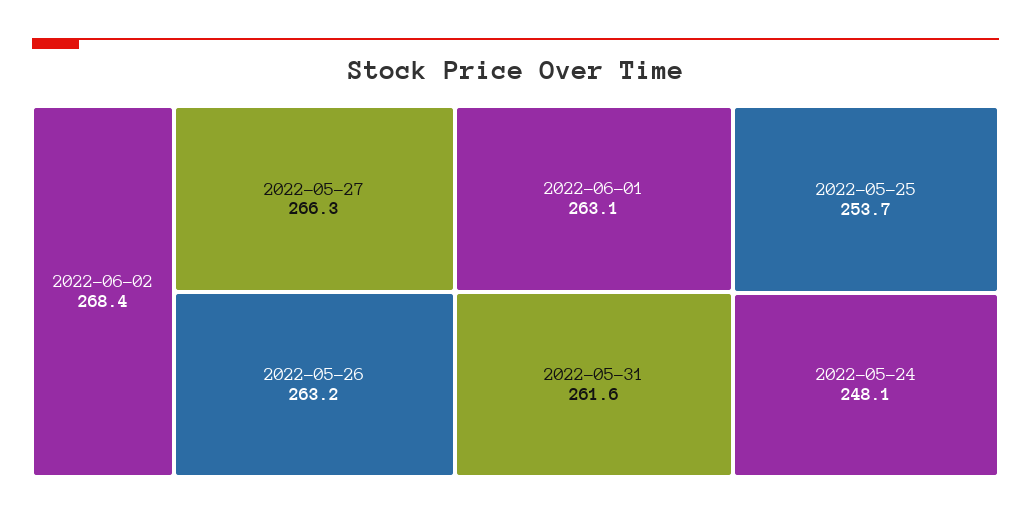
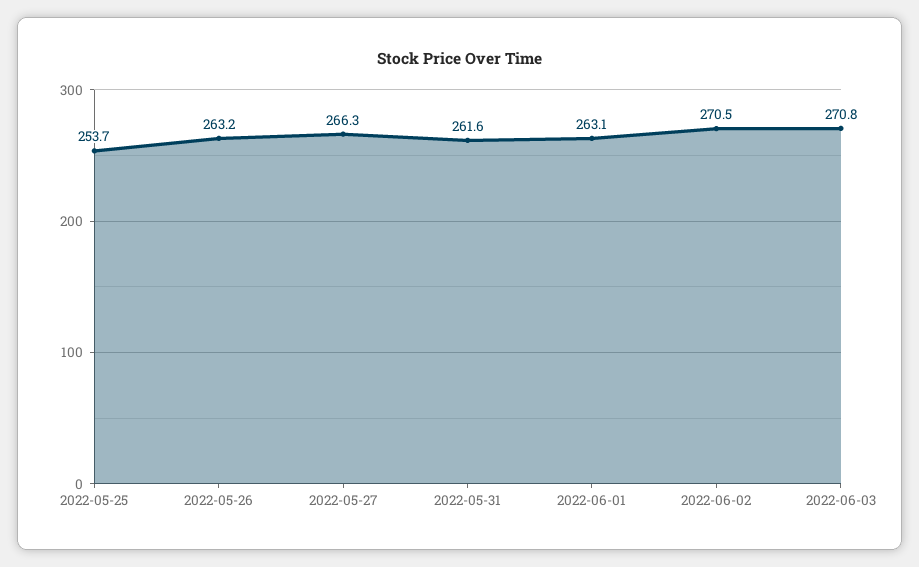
2022-06-02: 268.4 -> 270.5
2022-05-24: 248.1 -> none
2022-06-03: none -> 270.8

